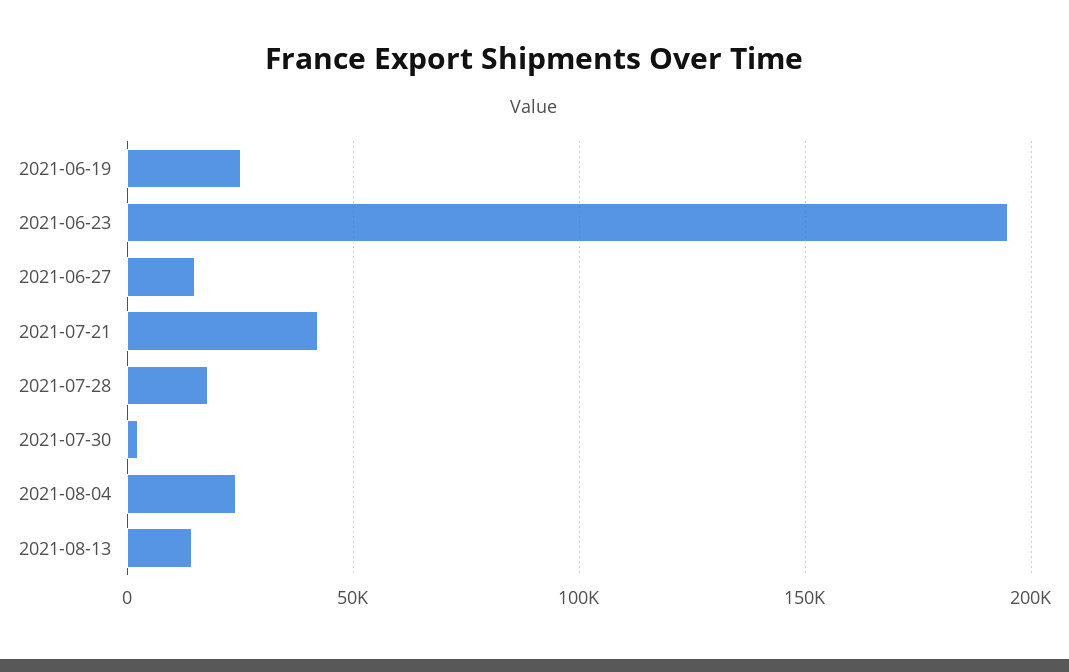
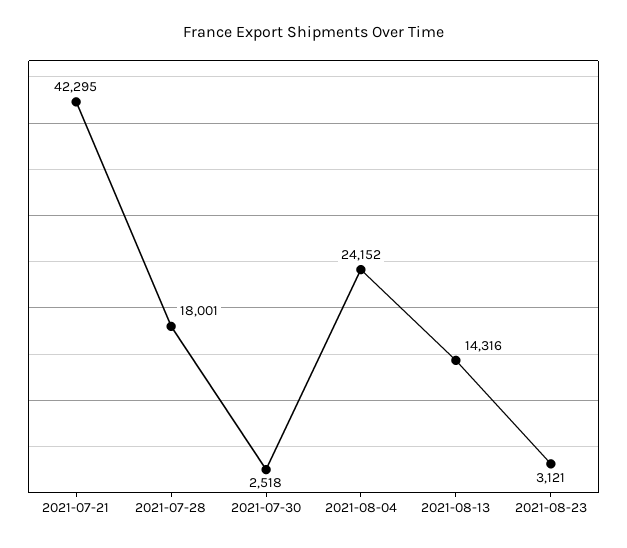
2021-06-19: 25000 -> none
2021-06-23: 195000 -> none
2021-06-27: 15000 -> none
2021-08-23: none -> 3121

